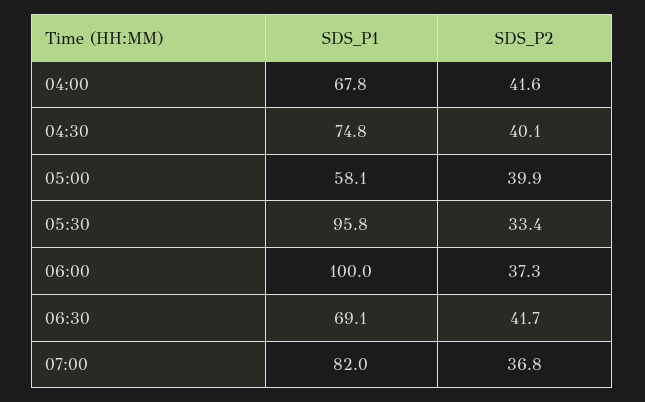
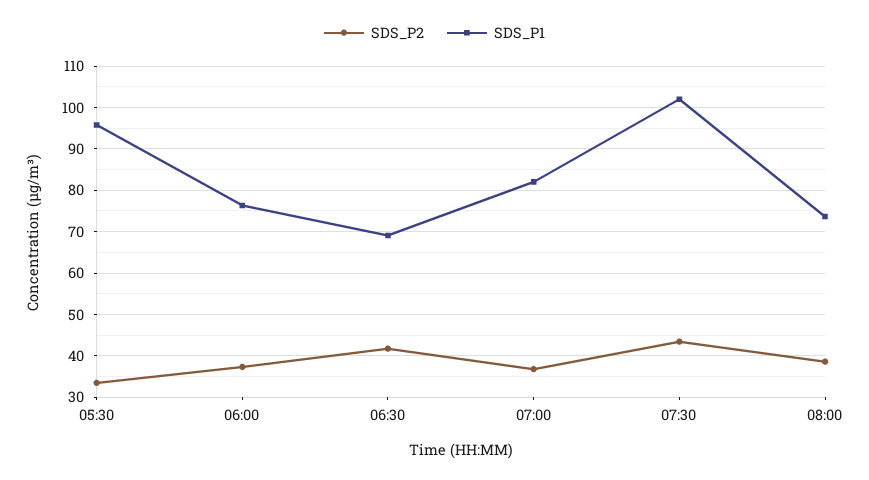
SDS_P1, 04:00: 67.8 -> none
SDS_P2, 04:00: 41.6 -> none
SDS_P1, 04:30: 74.8 -> none
SDS_P2, 04:30: 40.1 -> none
SDS_P1, 05:00: 58.1 -> none
SDS_P2, 05:00: 39.9 -> none
SDS_P1, 06:00: 100 -> 76
SDS_P2, 07:30: none -> 44
SDS_P1, 07:30: none -> 102
SDS_P2, 08:00: none -> 38
SDS_P1, 08:00: none -> 74

